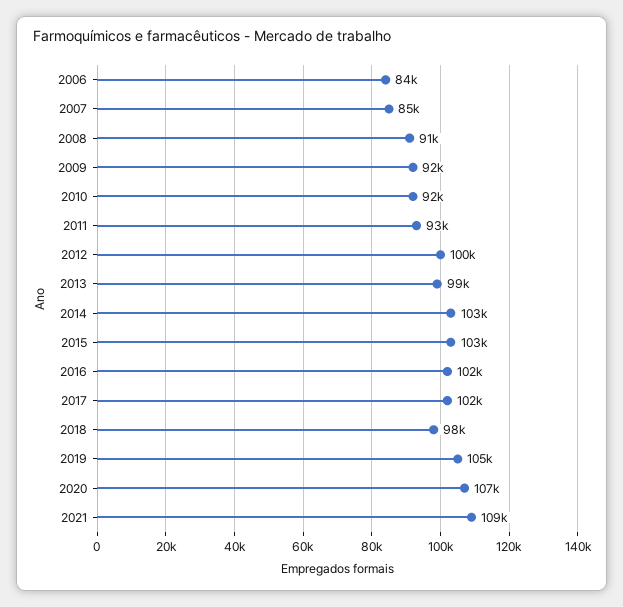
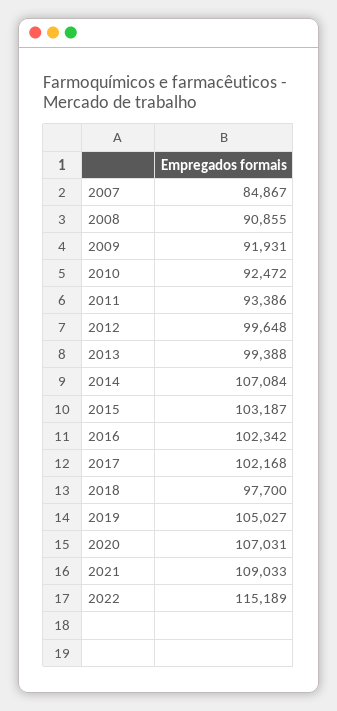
2006: 84000 -> none
2014: 103000 -> 107084
2022: none -> 115189

